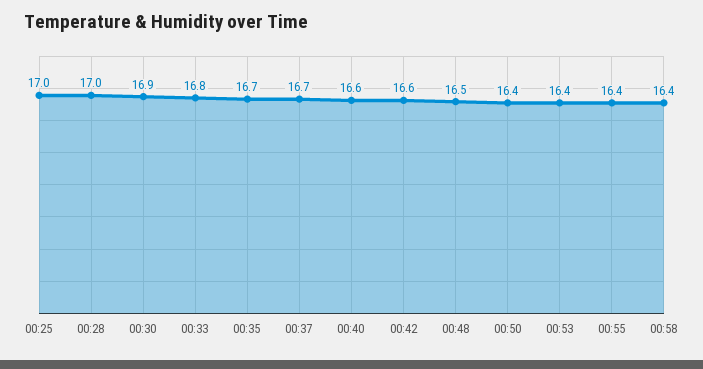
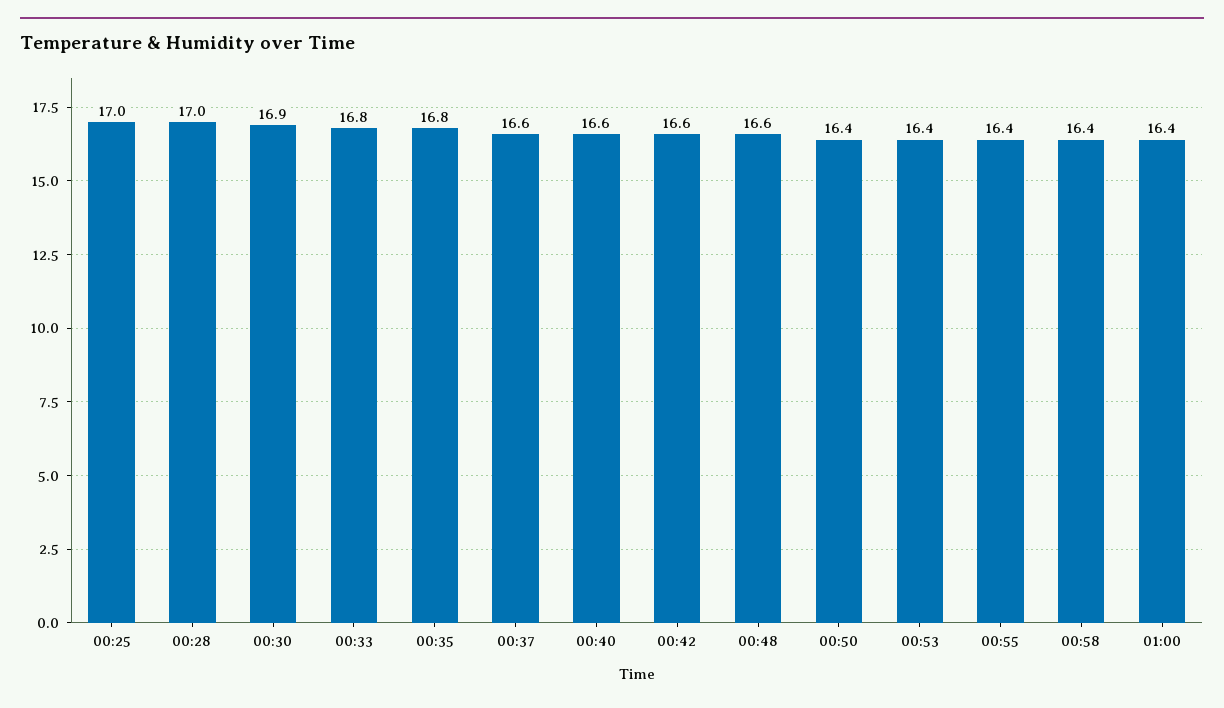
00:35: 16.7 -> 16.8
00:37: 16.7 -> 16.6
00:48: 16.5 -> 16.6
01:00: none -> 16.4

